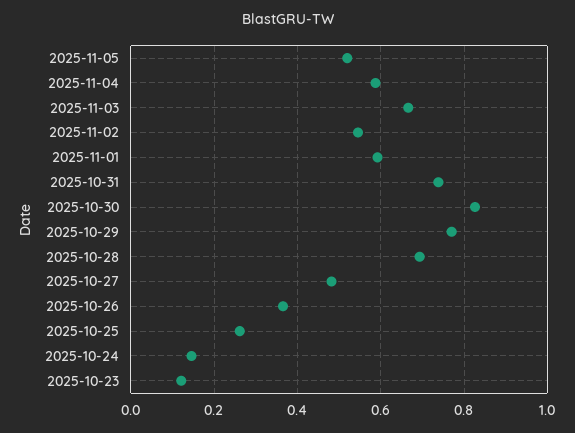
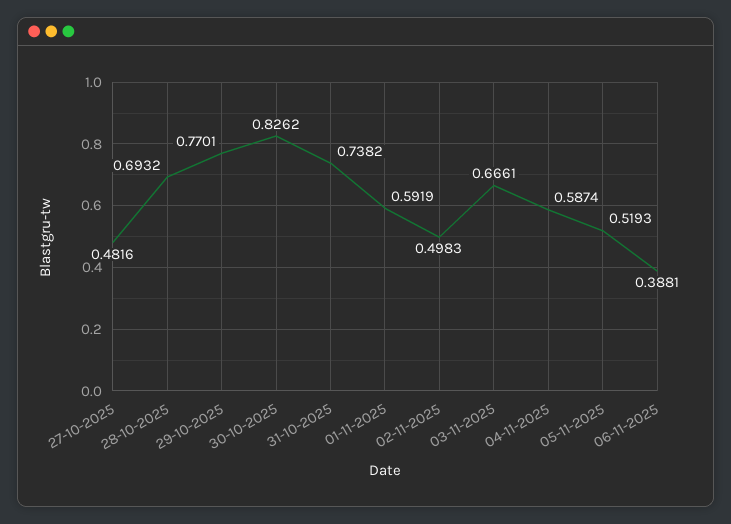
2025-11-02: 0.54 -> 0.4983
2025-10-26: 0.36 -> none
2025-10-25: 0.26 -> none
2025-10-24: 0.14 -> none
2025-10-23: 0.12 -> none
06-11-2025: none -> 0.3881

